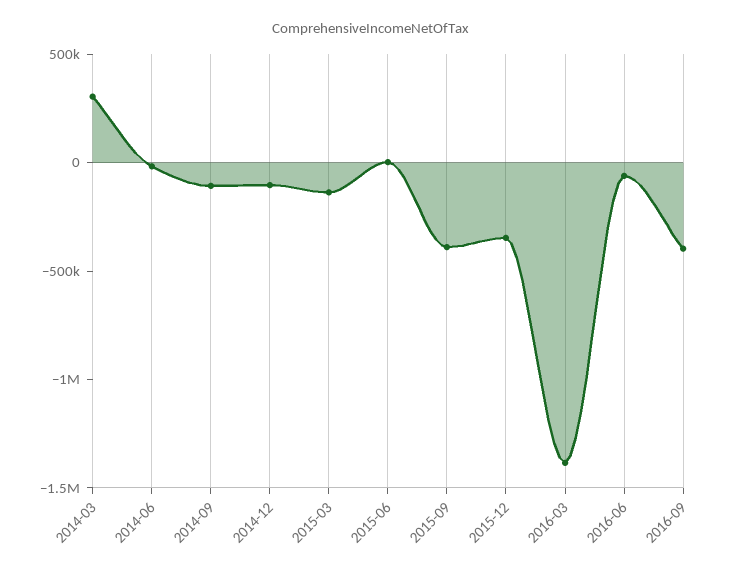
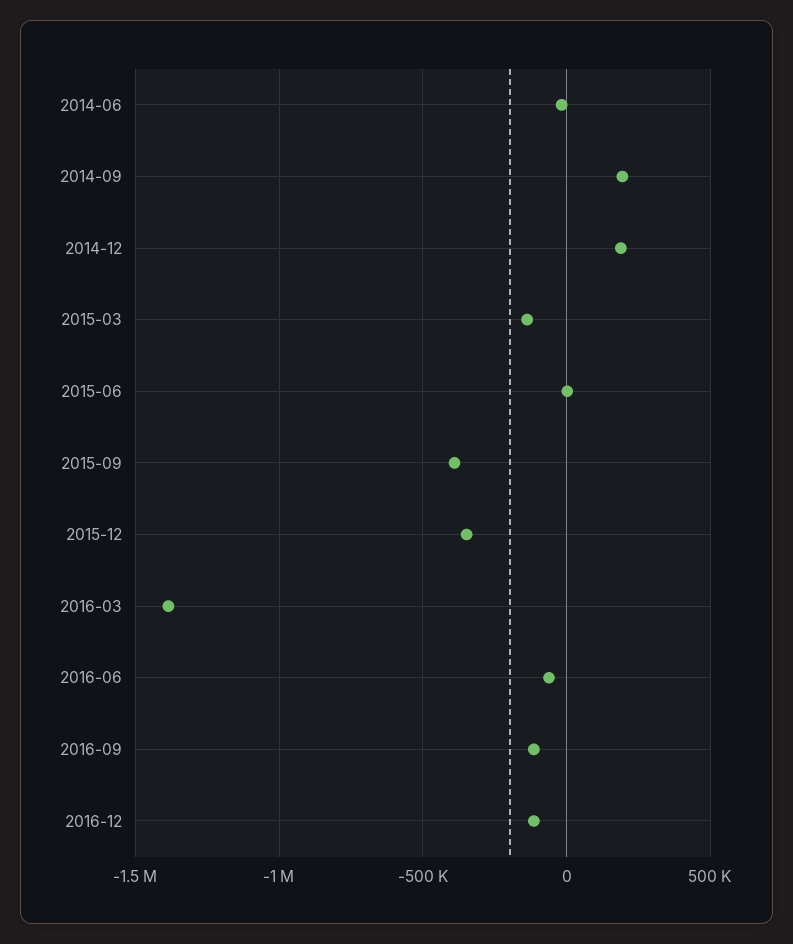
2014-03: 300000 -> none
2014-09: -100000 -> 200000
2014-12: -100000 -> 200000
2016-09: -400000 -> -100000
2016-12: none -> -100000

